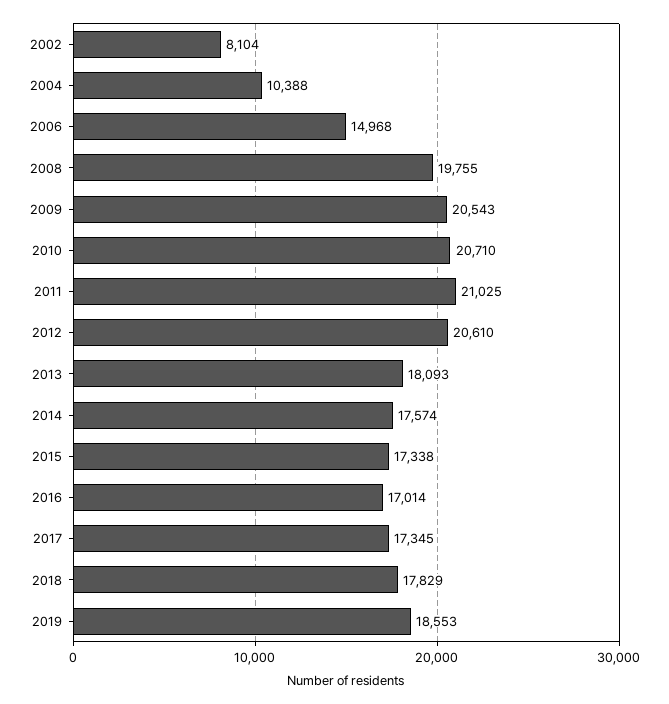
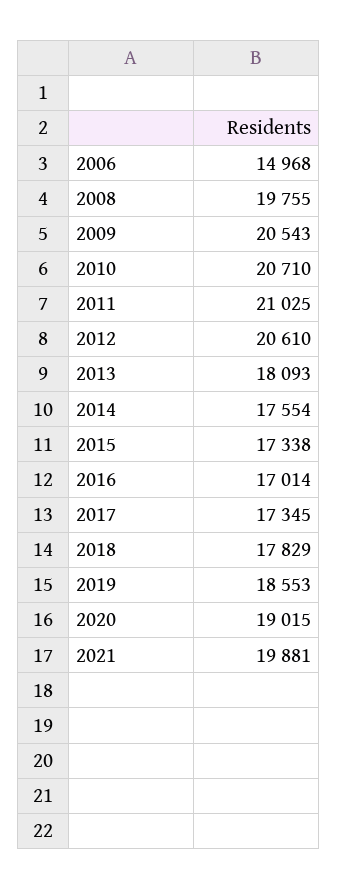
2002: 8104 -> none
2004: 10388 -> none
2014: 17574 -> 17554
2020: none -> 19015
2021: none -> 19881

